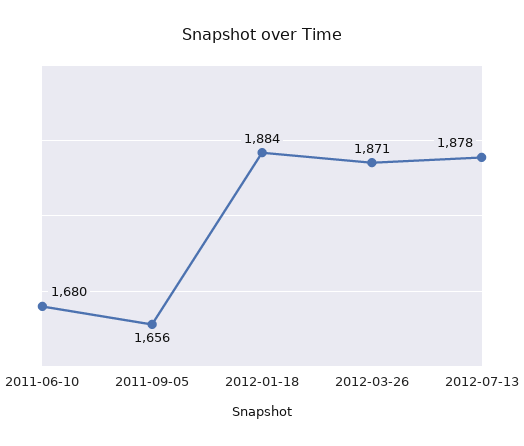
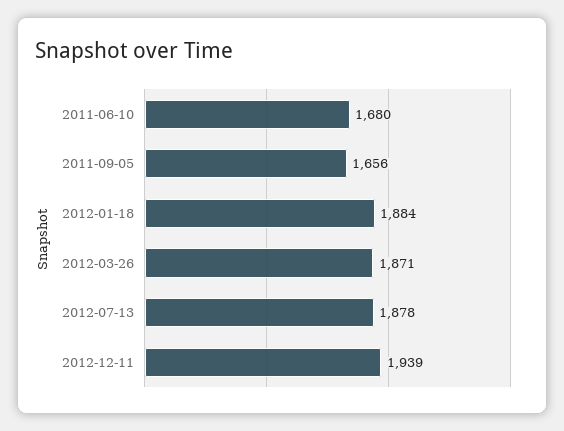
2012-12-11: none -> 1939

